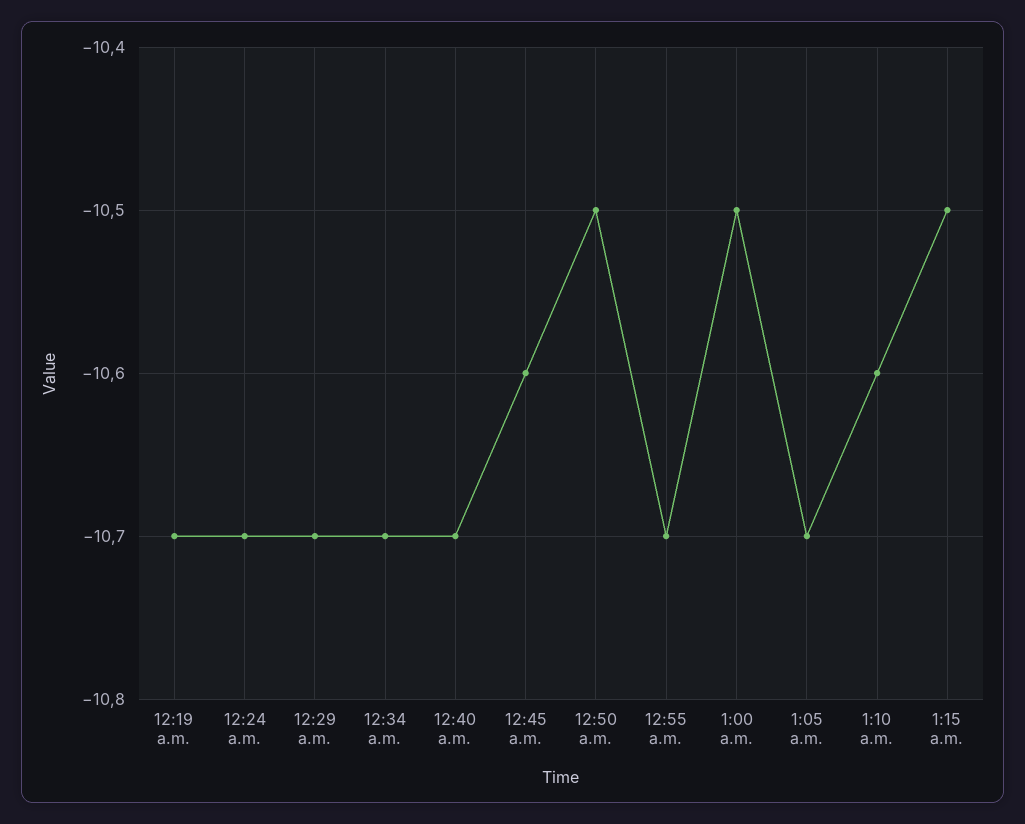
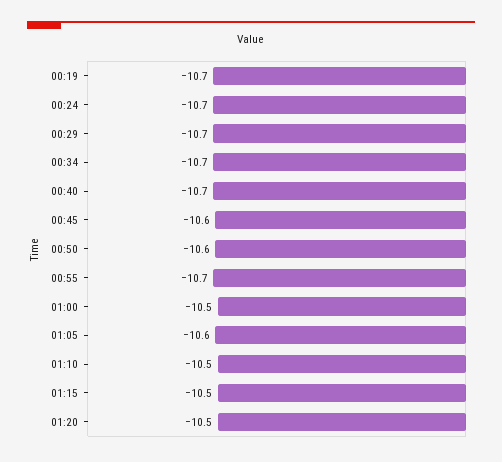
12:50 a.m.: -10.5 -> -10.6
1:05 a.m.: -10.7 -> -10.6
1:10 a.m.: -10.6 -> -10.5
01:20: none -> -10.5

